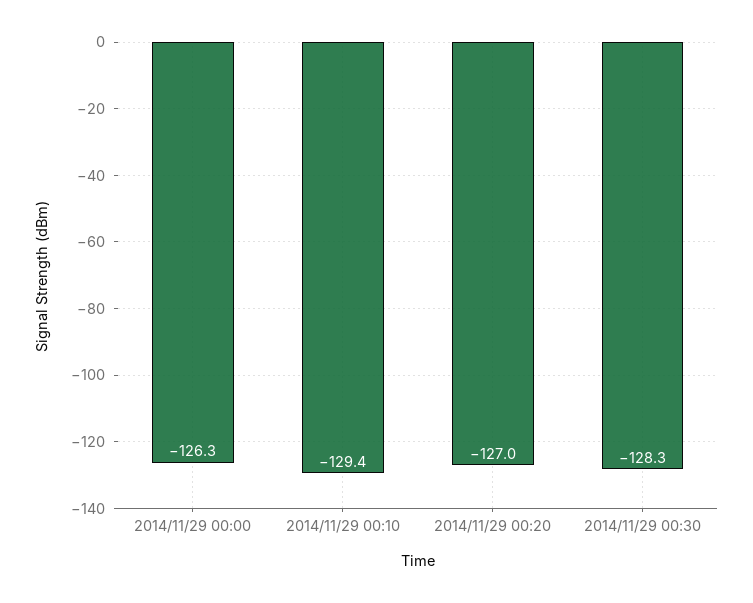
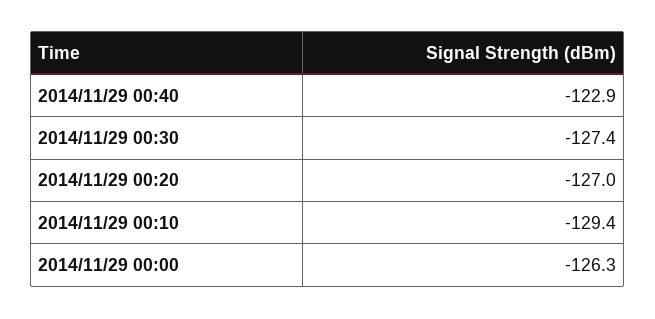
2014/11/29 00:30: -128.3 -> -127.4
2014/11/29 00:40: none -> -122.9

